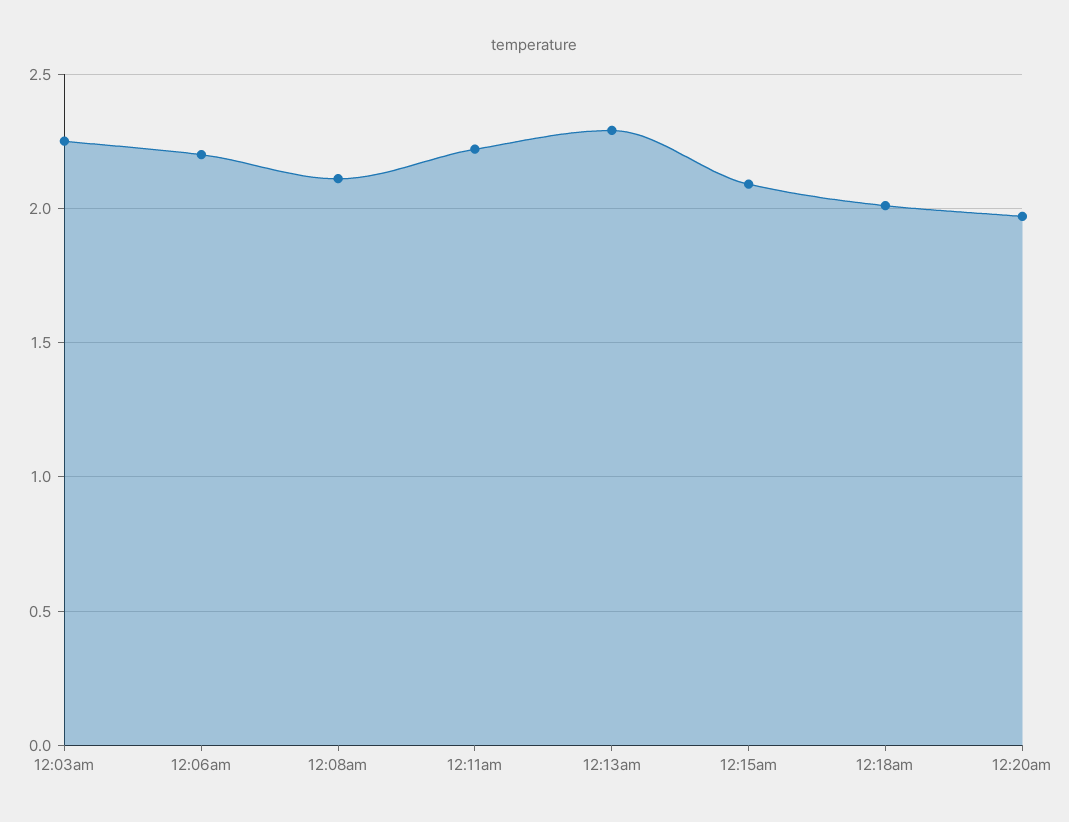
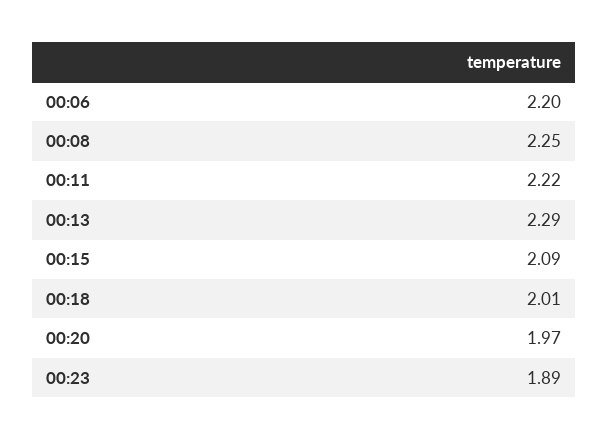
12:03am: 2.25 -> none
12:08am: 2.1 -> 2.25
00:23: none -> 1.89

